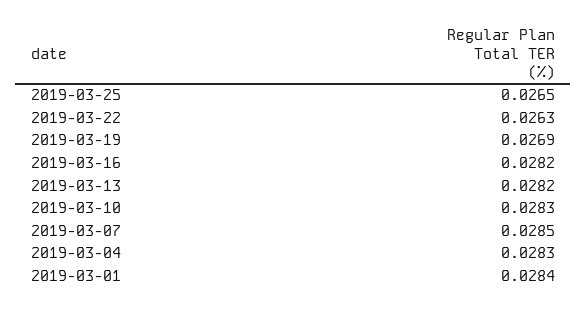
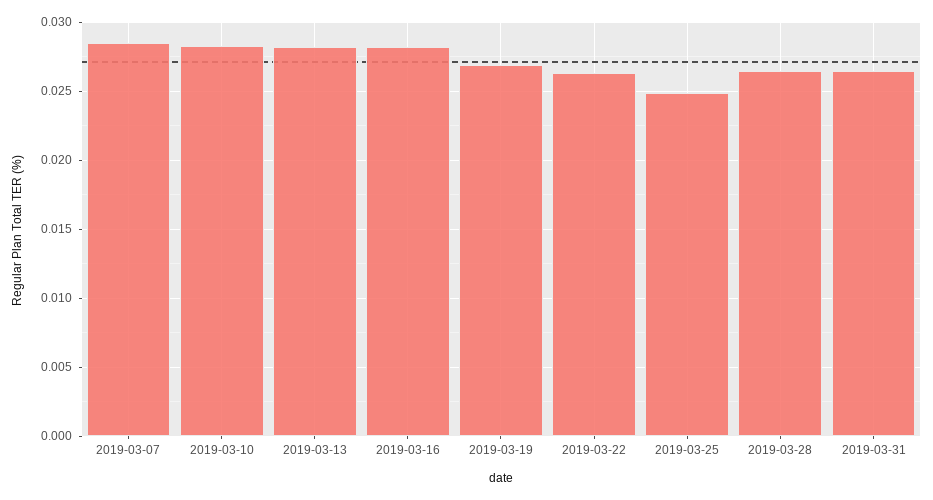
2019-03-25: 0.0265 -> 0.025
2019-03-04: 0.0283 -> none
2019-03-01: 0.0284 -> none
2019-03-28: none -> 0.0265
2019-03-31: none -> 0.0265

